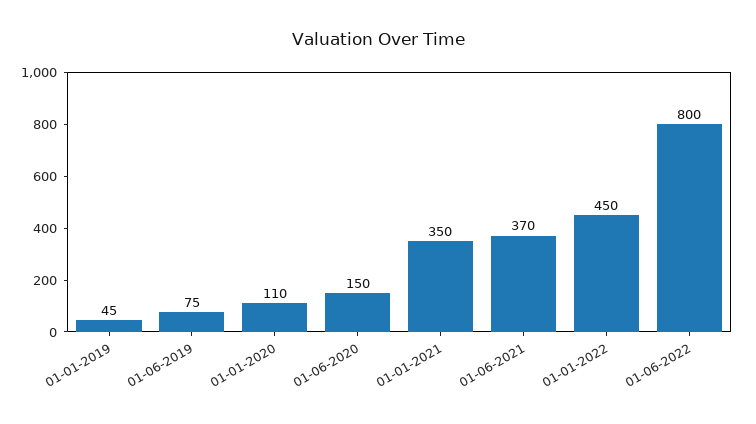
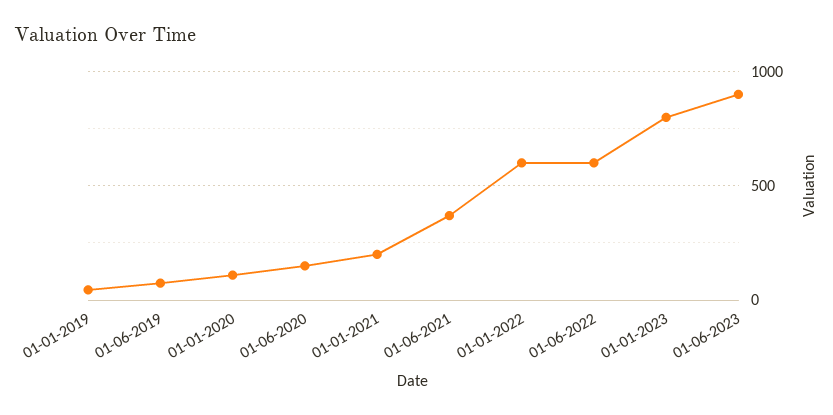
01-01-2021: 350 -> 200
01-01-2022: 450 -> 600
01-06-2022: 800 -> 600
01-01-2023: none -> 800
01-06-2023: none -> 900

